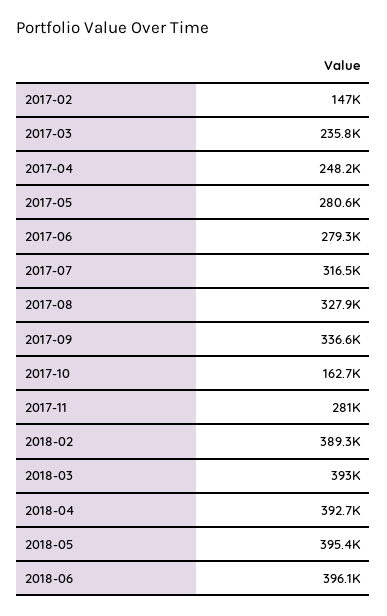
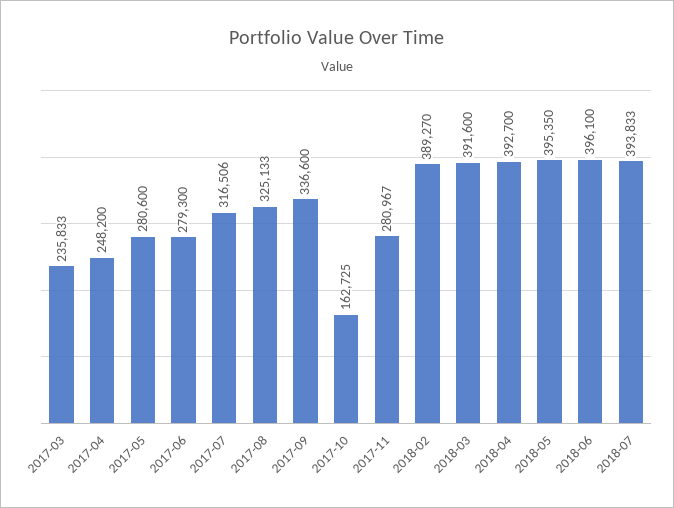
2017-02: 147000 -> none
2017-08: 327900 -> 325133
2018-03: 393000 -> 391600
2018-07: none -> 393833

